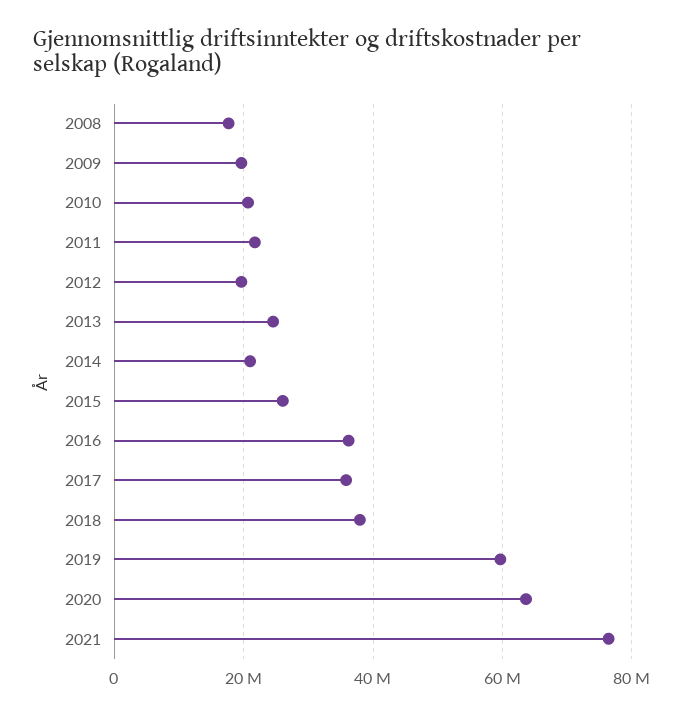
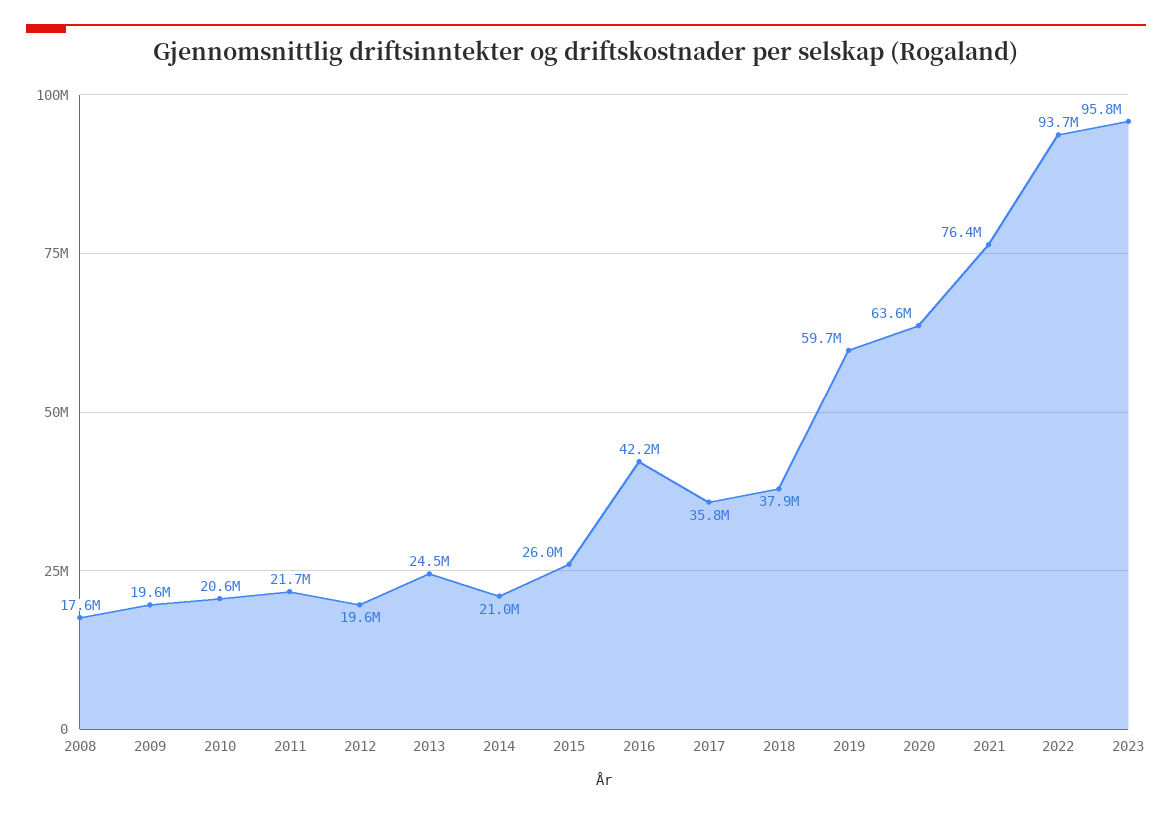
2016: 36000000 -> 42200000
2022: none -> 93700000
2023: none -> 95800000

